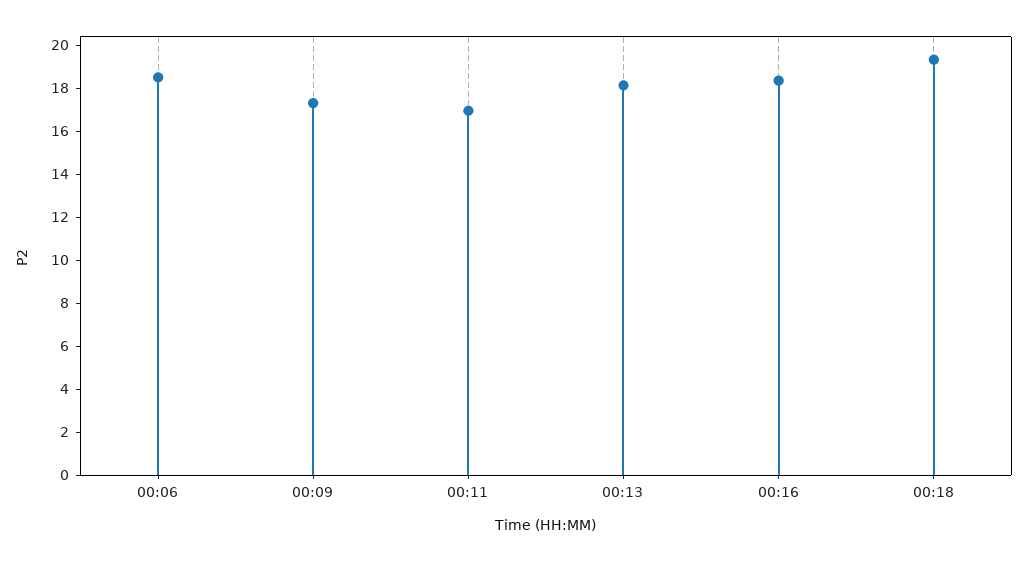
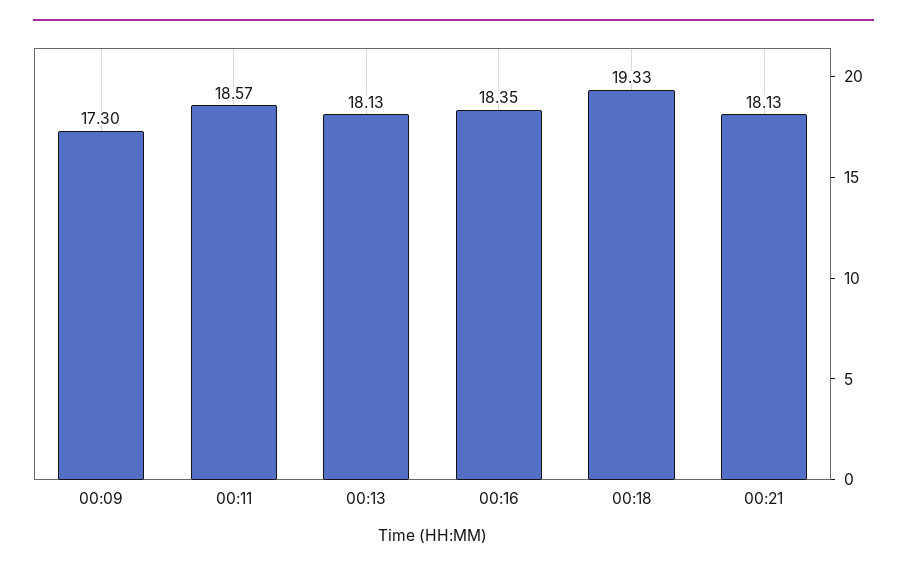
00:06: 18.5 -> none
00:11: 17 -> 18.57
00:21: none -> 18.13

